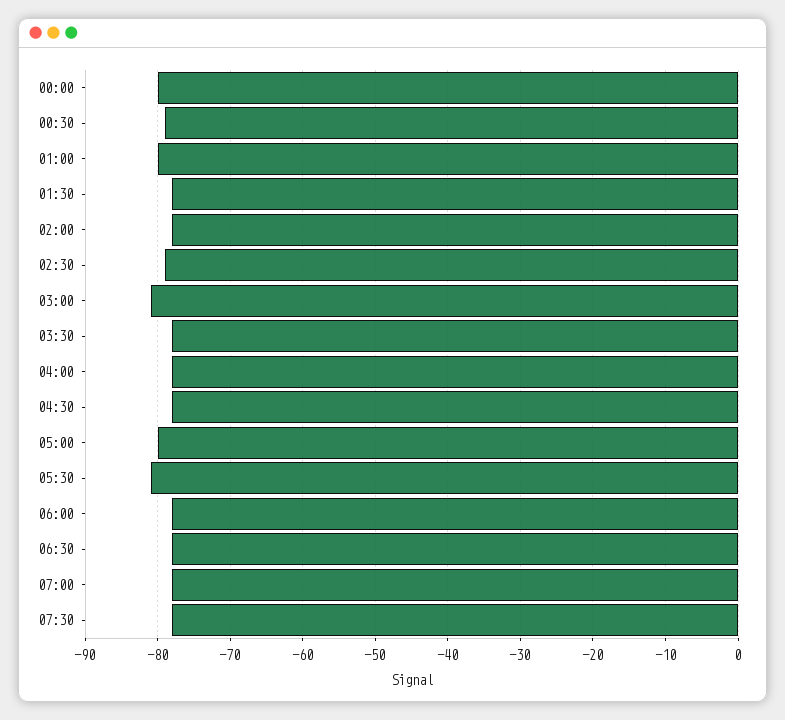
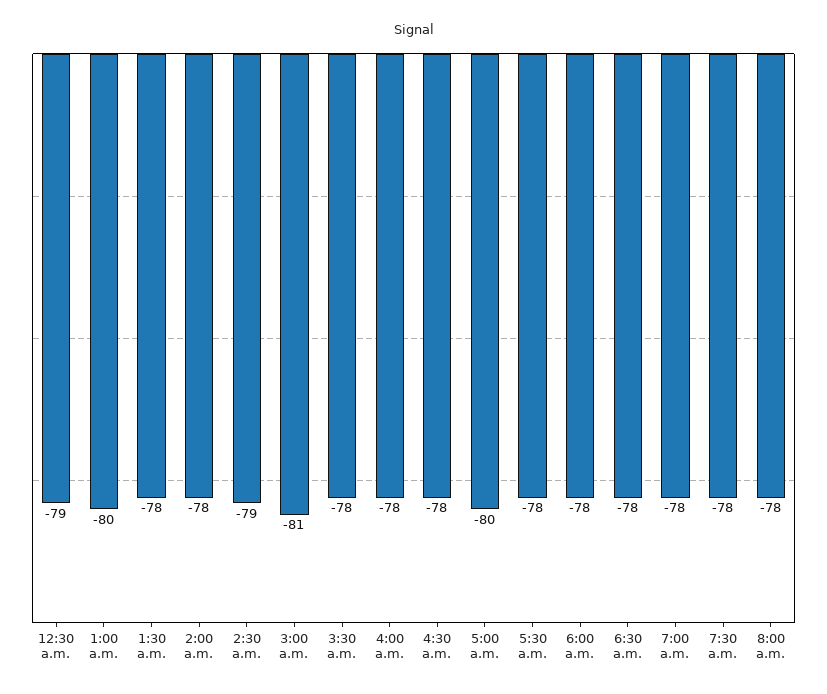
00:00: -80 -> none
05:30: -81 -> -78
8:00 a.m.: none -> -78

